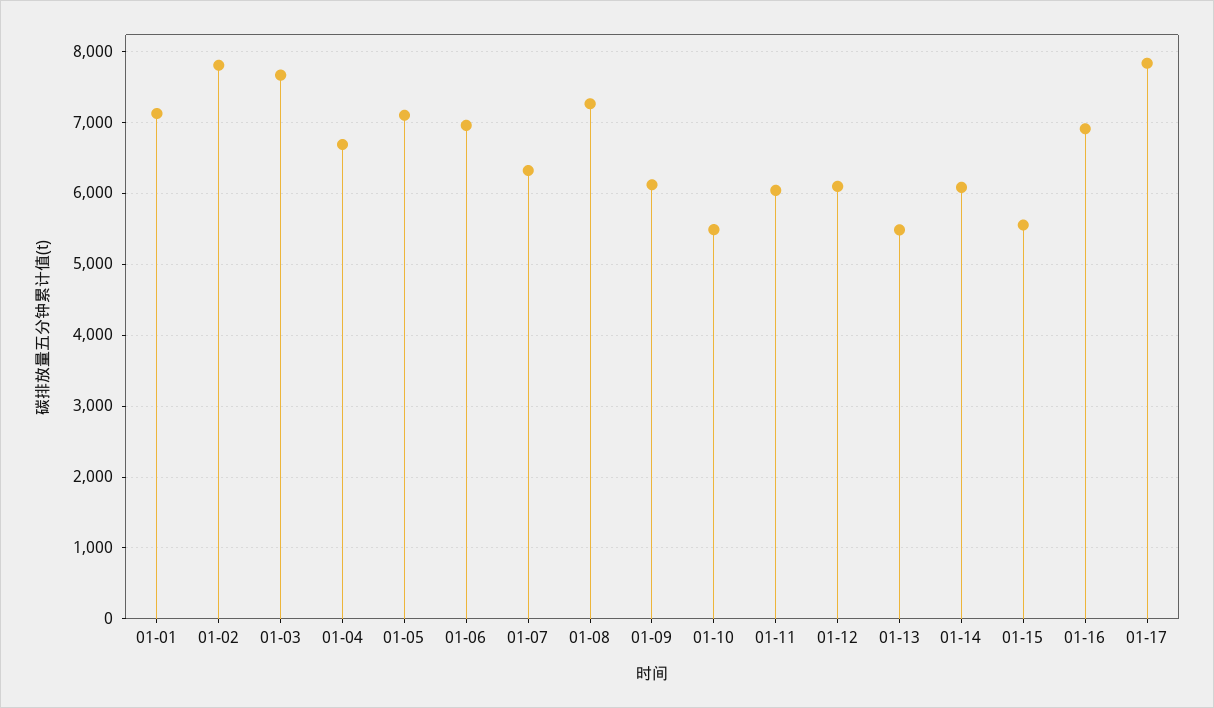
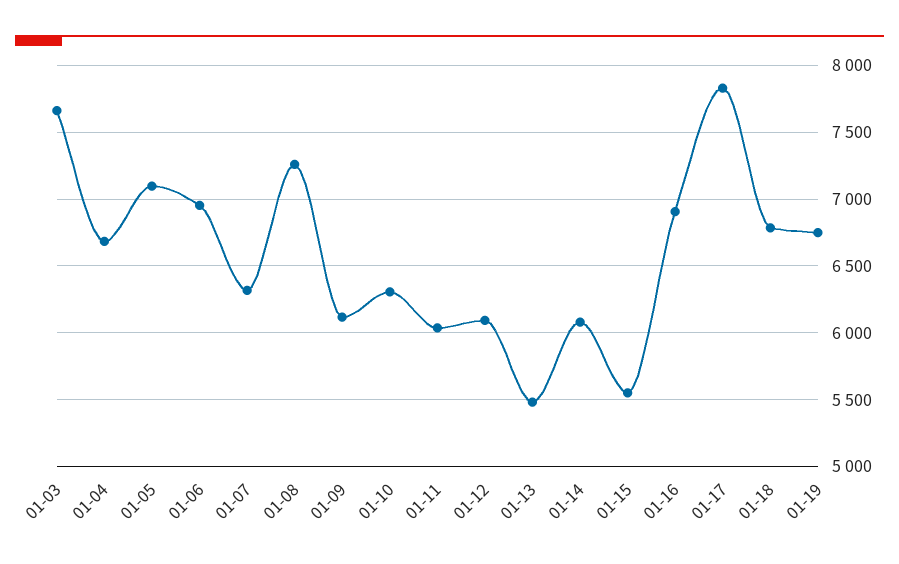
01-01: 7100 -> none
01-02: 7800 -> none
01-10: 5500 -> 6300
01-18: none -> 6800
01-19: none -> 6750

